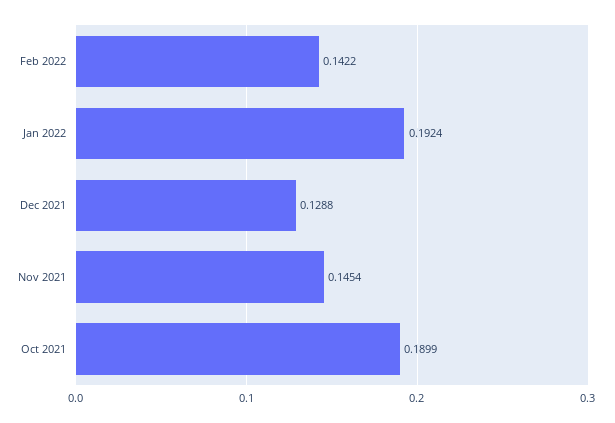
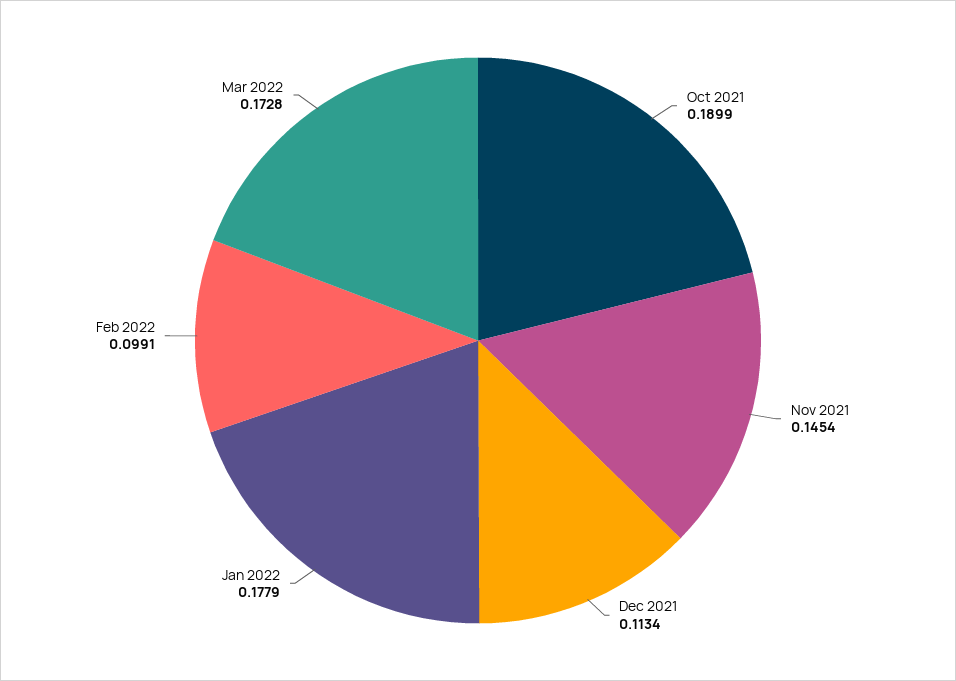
Feb 2022: 0.1422 -> 0.0991
Jan 2022: 0.1924 -> 0.1779
Dec 2021: 0.1288 -> 0.1134
Mar 2022: none -> 0.1728

